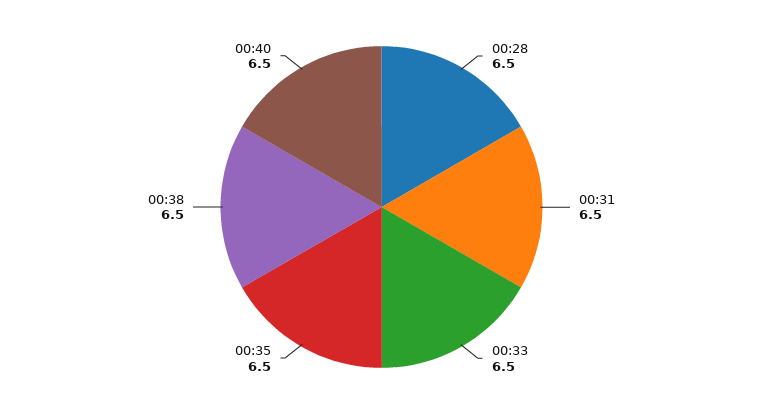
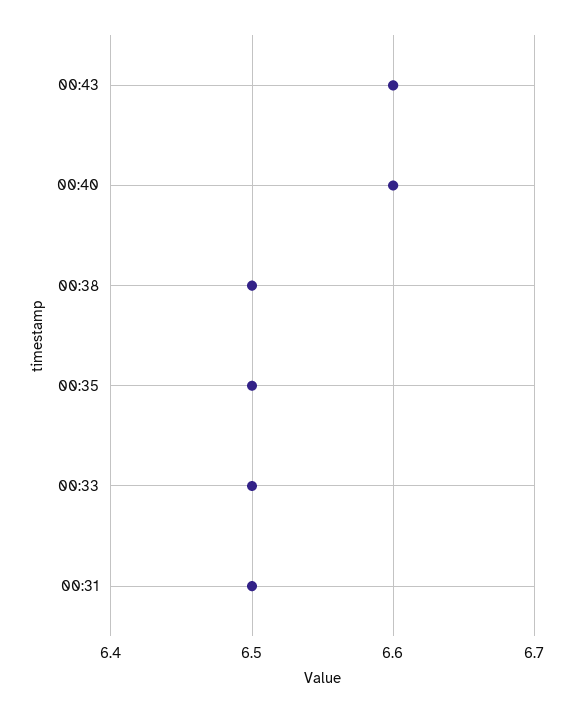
00:28: 6.5 -> none
00:40: 6.5 -> 6.6
00:43: none -> 6.6

